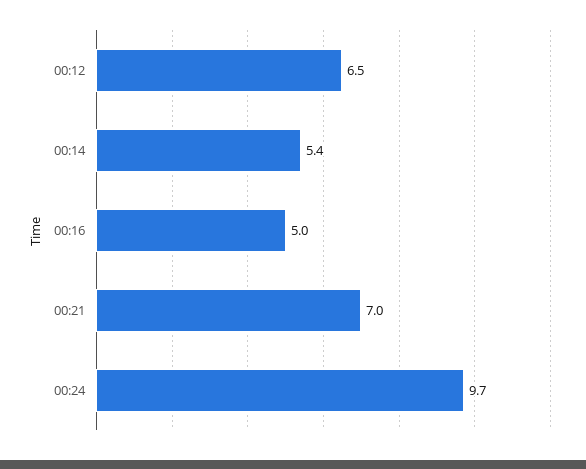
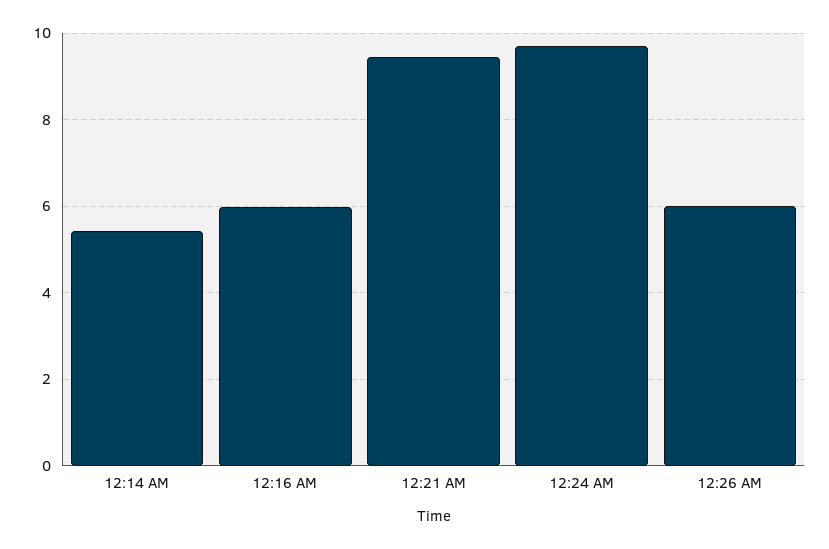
00:12: 6.5 -> none
00:16: 5 -> 6
00:21: 7 -> 9.4
12:26 AM: none -> 6

